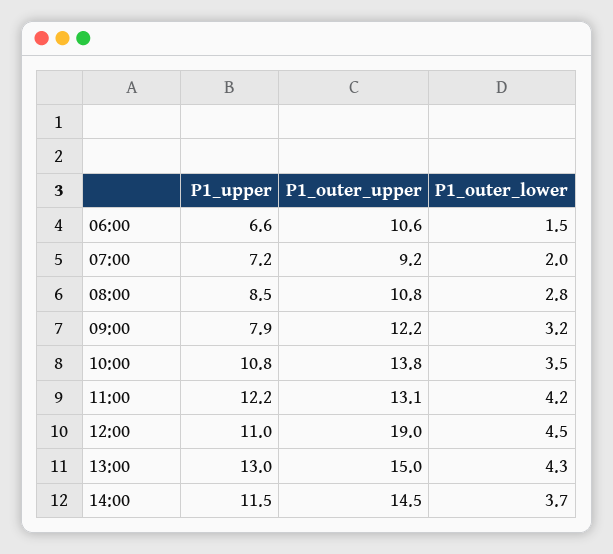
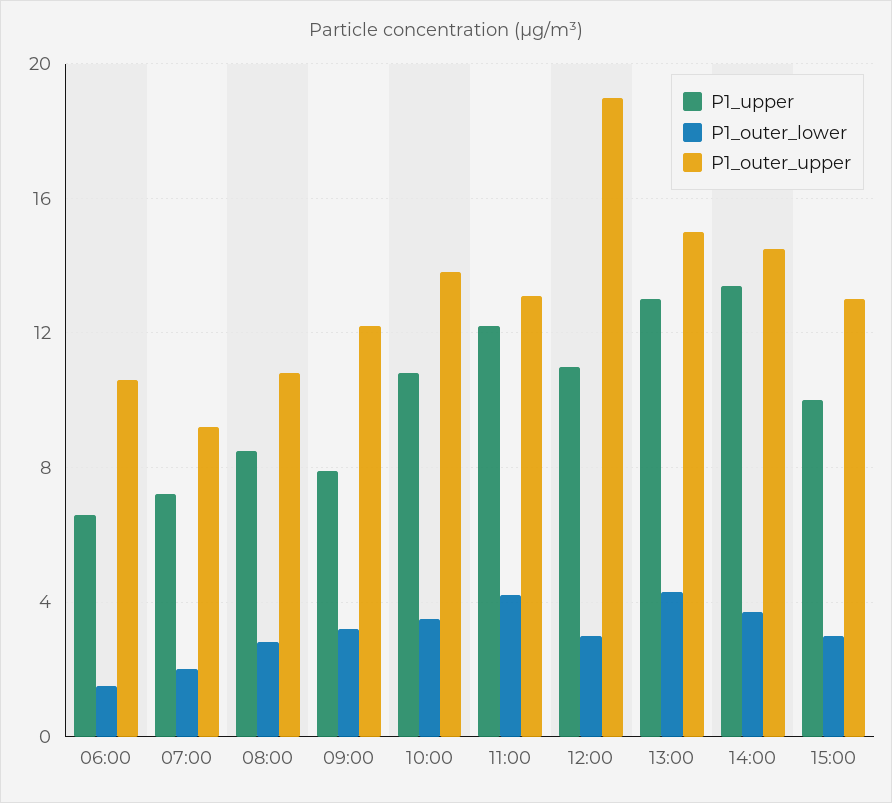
P1_outer_lower, 12:00: 4.5 -> 3
P1_upper, 14:00: 11.5 -> 13.5
P1_upper, 15:00: none -> 10
P1_outer_lower, 15:00: none -> 3
P1_outer_upper, 15:00: none -> 13

